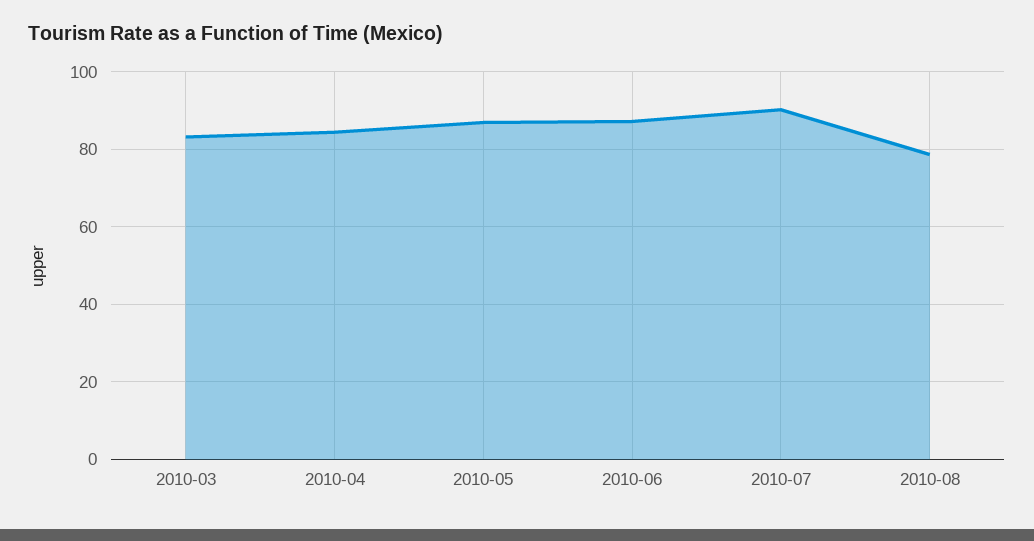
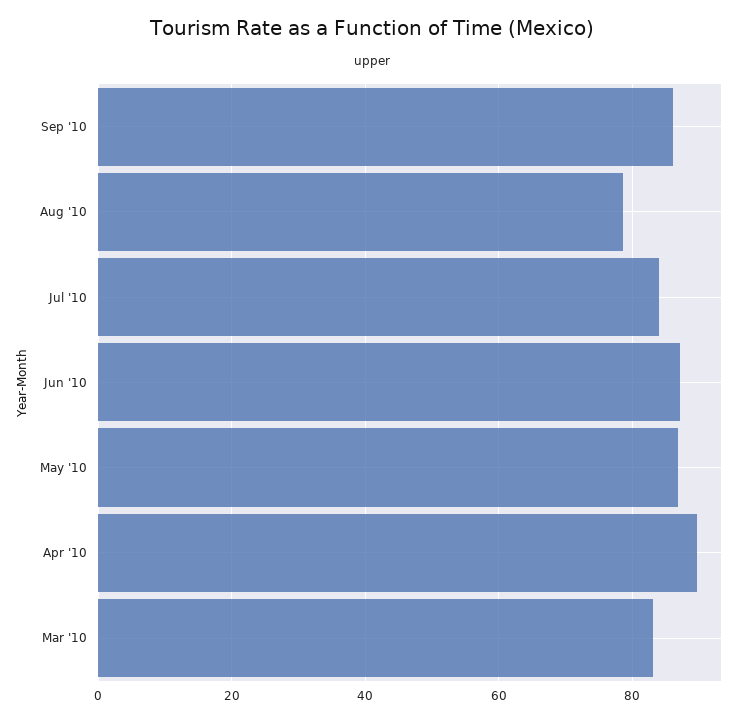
2010-04: 84 -> 90
2010-07: 90 -> 84
Sep '10: none -> 86

